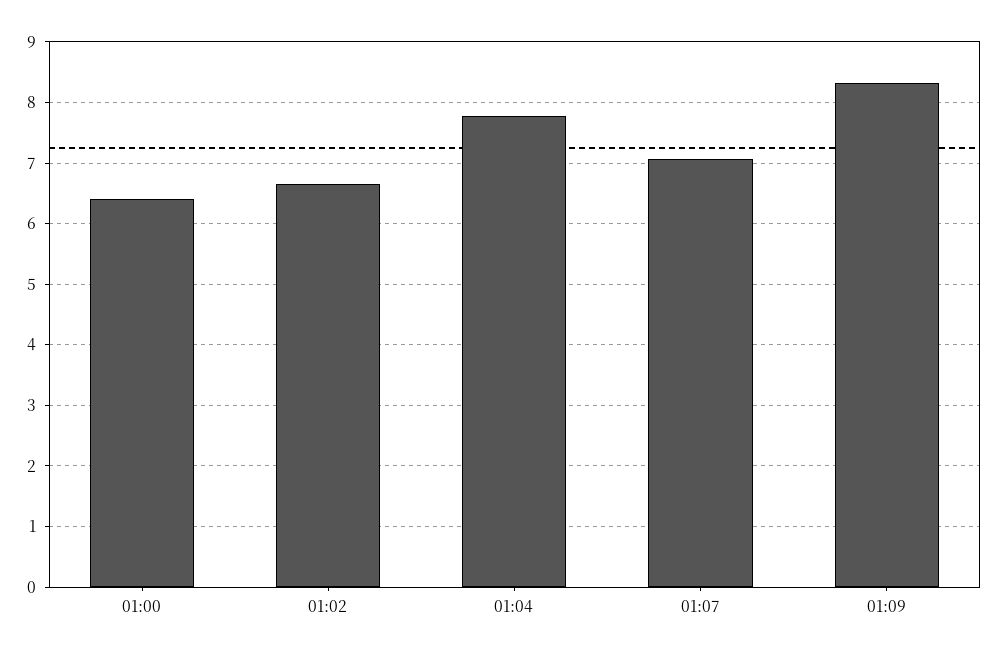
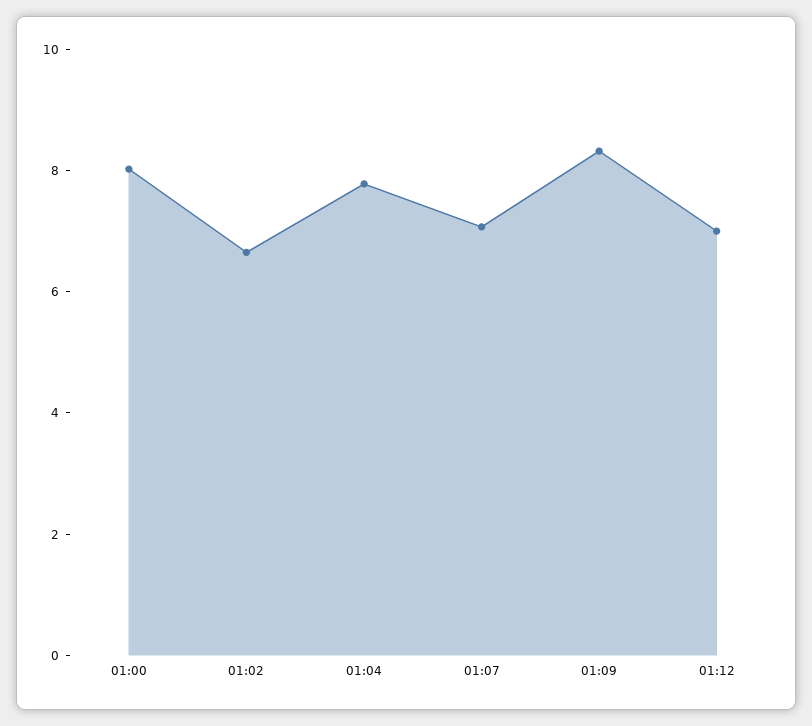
01:00: 6.4 -> 8
01:12: none -> 7

